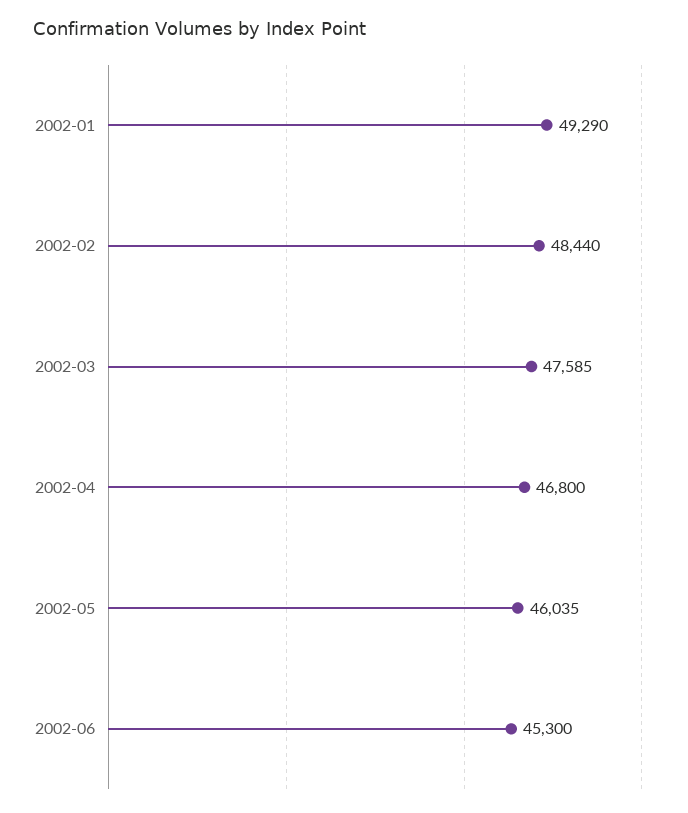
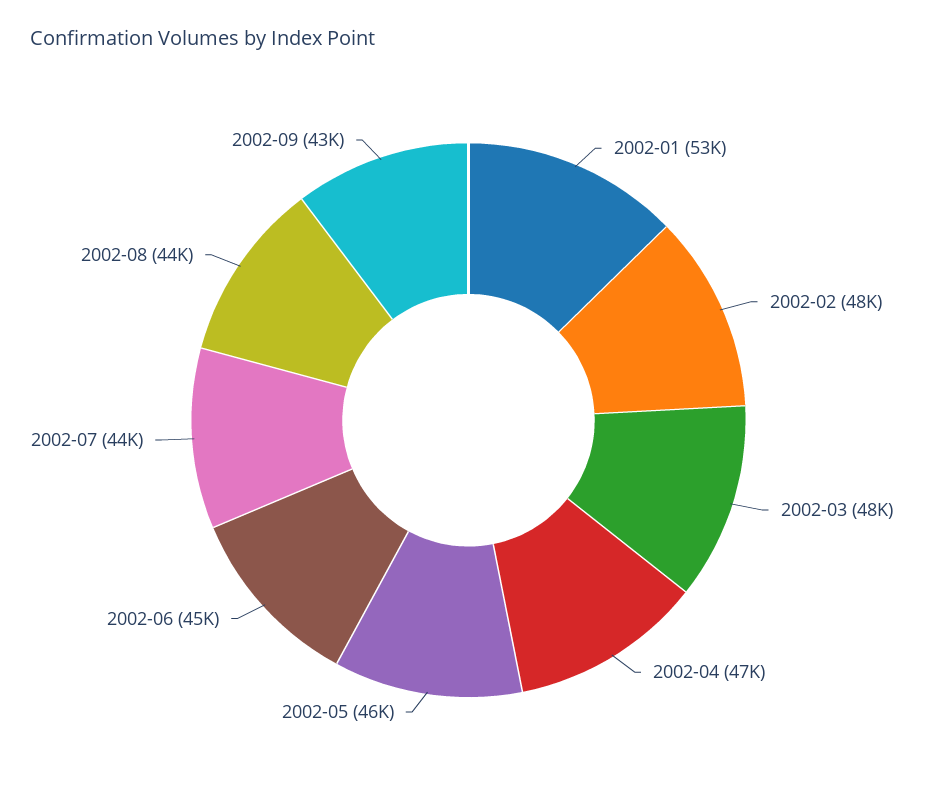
2002-01: 49290 -> 53000
2002-07: none -> 44000
2002-08: none -> 44000
2002-09: none -> 43000

